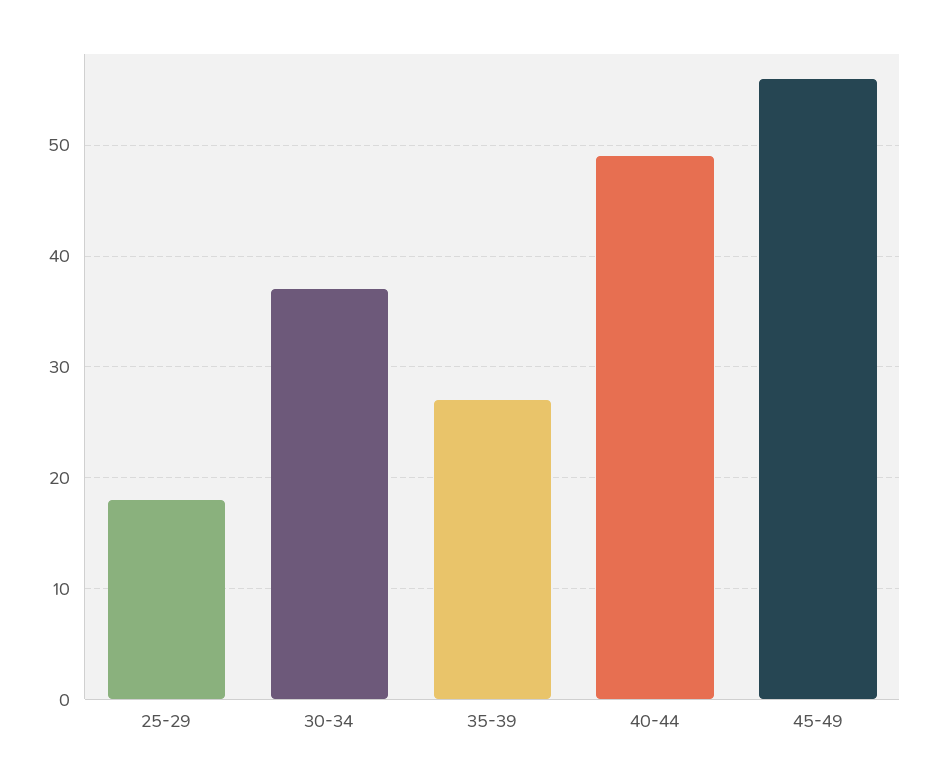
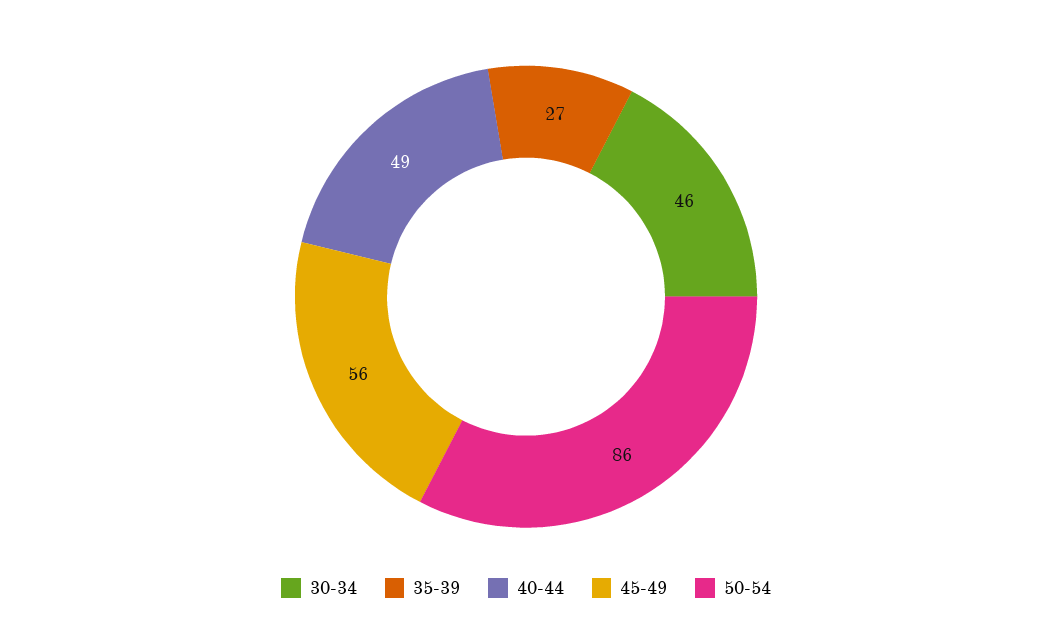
25-29: 18 -> none
30-34: 37 -> 46
50-54: none -> 86

